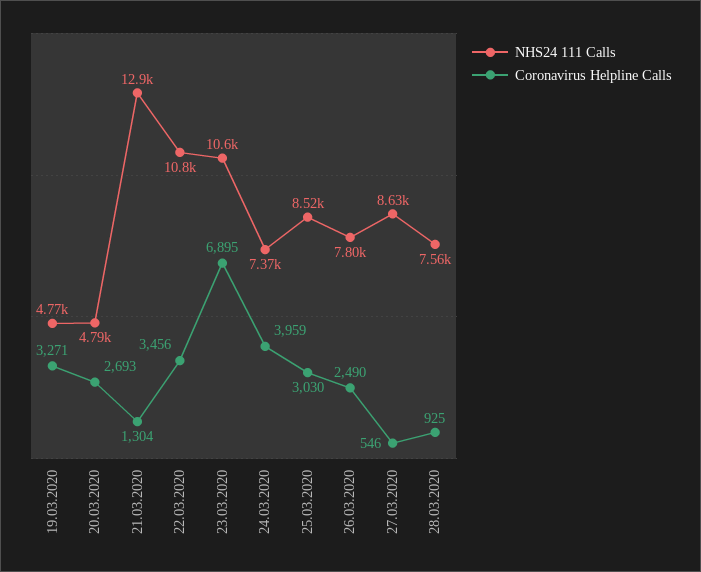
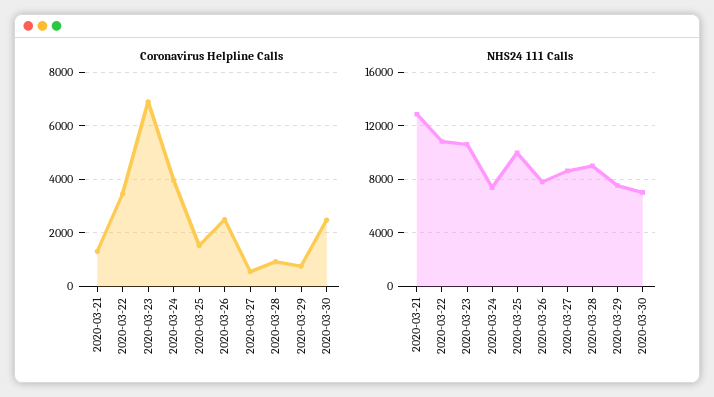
NHS24 111 Calls, 19.03.2020: 4770 -> none
Coronavirus Helpline Calls, 19.03.2020: 3271 -> none
NHS24 111 Calls, 20.03.2020: 4790 -> none
Coronavirus Helpline Calls, 20.03.2020: 2693 -> none
NHS24 111 Calls, 25.03.2020: 8520 -> 10000
Coronavirus Helpline Calls, 25.03.2020: 3030 -> 1500
NHS24 111 Calls, 28.03.2020: 7560 -> 9000
Coronavirus Helpline Calls, 2020-03-29: none -> 750
Coronavirus Helpline Calls, 2020-03-30: none -> 2500
NHS24 111 Calls, 2020-03-29: none -> 7500
NHS24 111 Calls, 2020-03-30: none -> 7000

